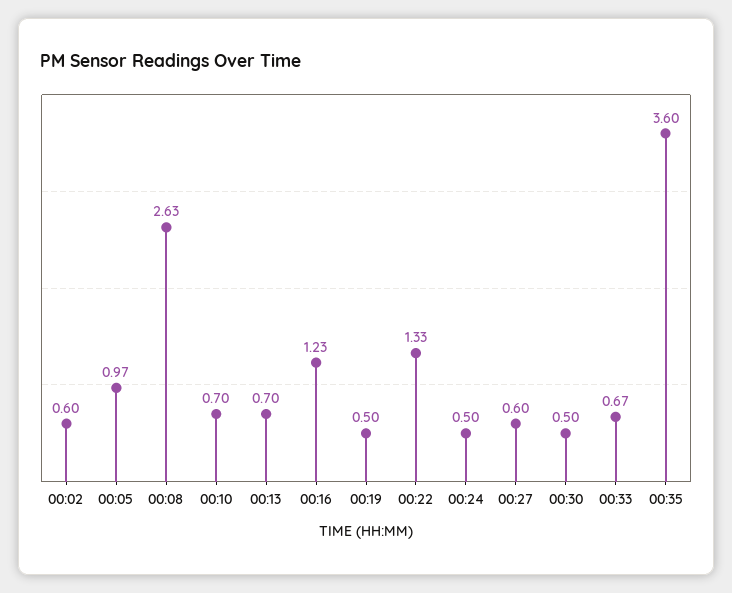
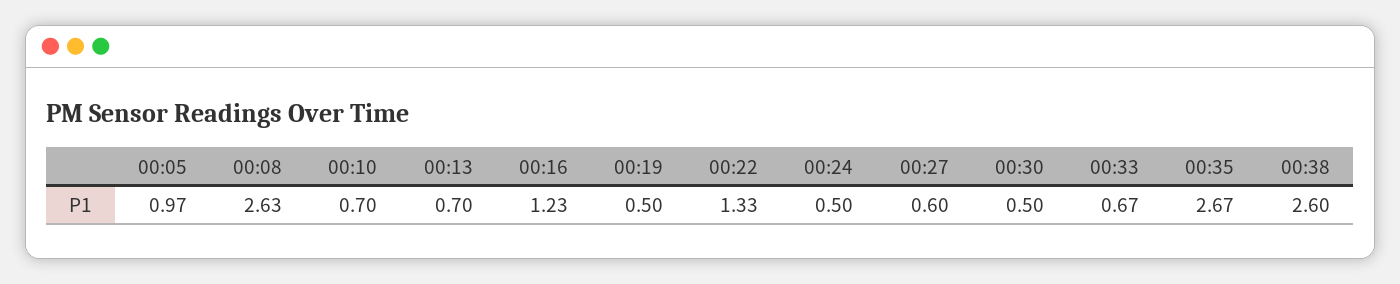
00:02: 0.6 -> none
00:35: 3.6 -> 2.67
00:38: none -> 2.6

